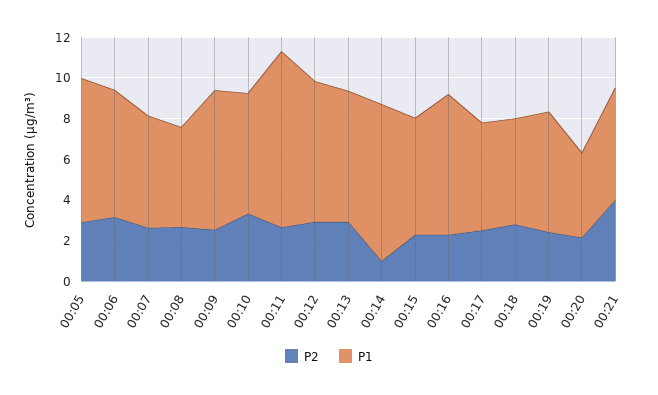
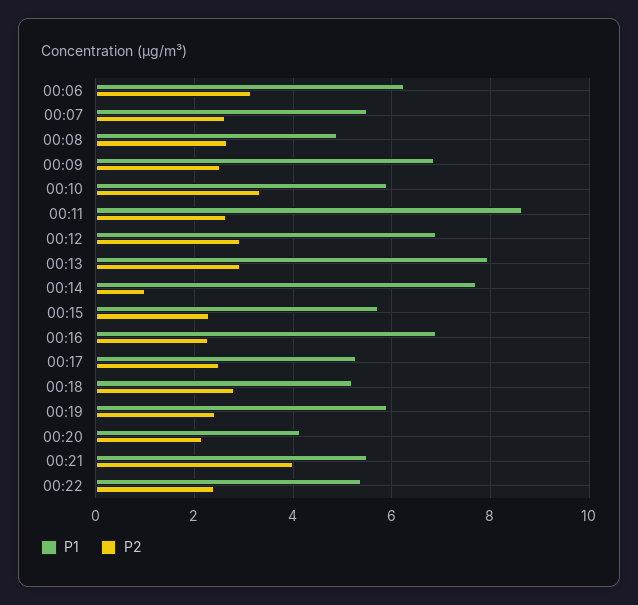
P2, 00:05: 3 -> none
P1, 00:05: 7 -> none
P1, 00:13: 6.5 -> 8
P1, 00:22: none -> 5.4
P2, 00:22: none -> 2.4

